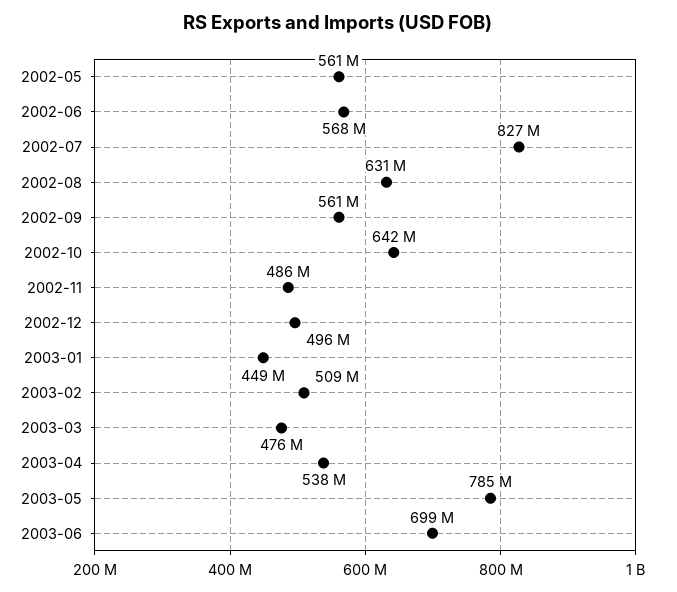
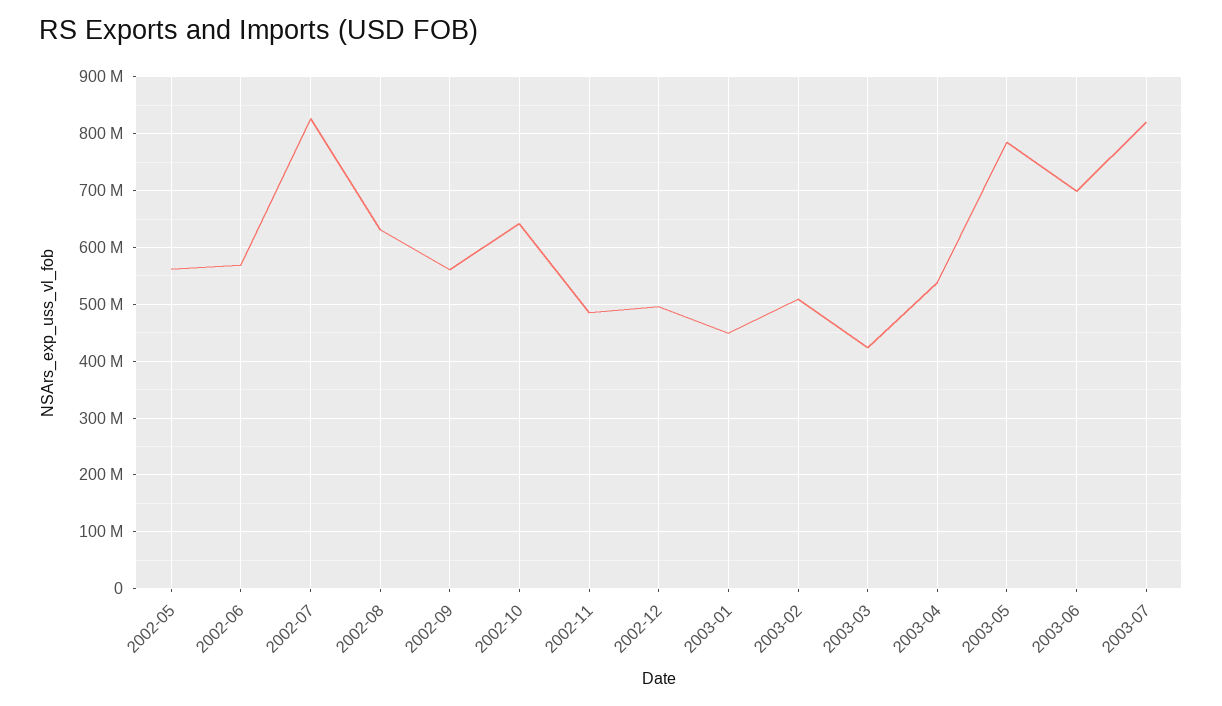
2003-03: 476000000 -> 420000000
2003-07: none -> 820000000

